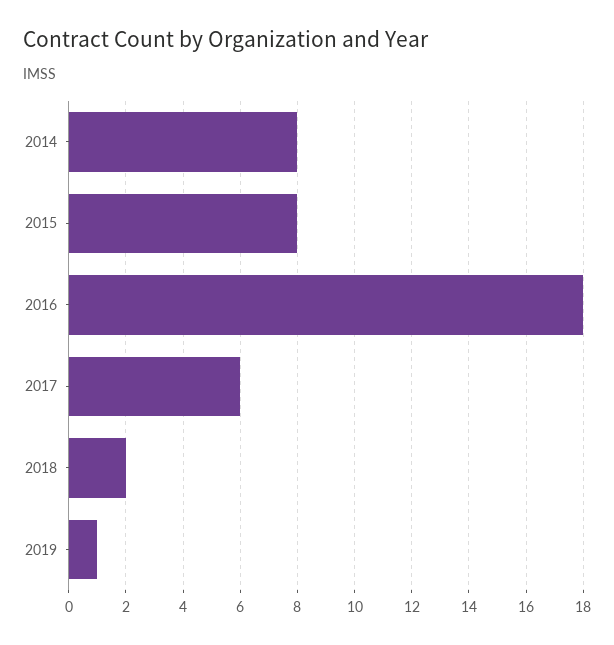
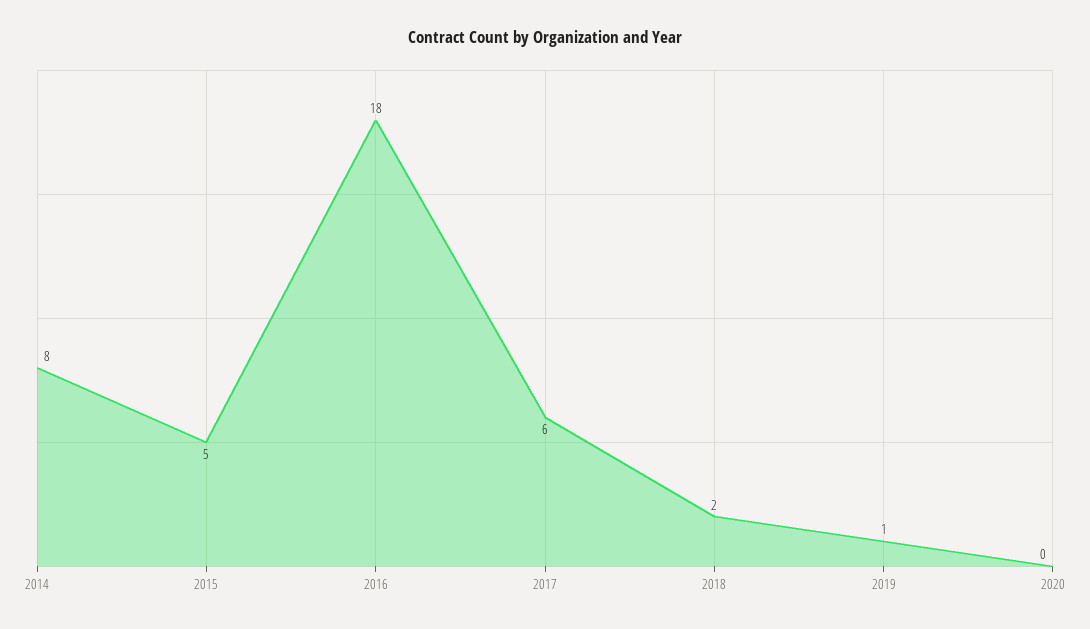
2015: 8 -> 5
2020: none -> 0

